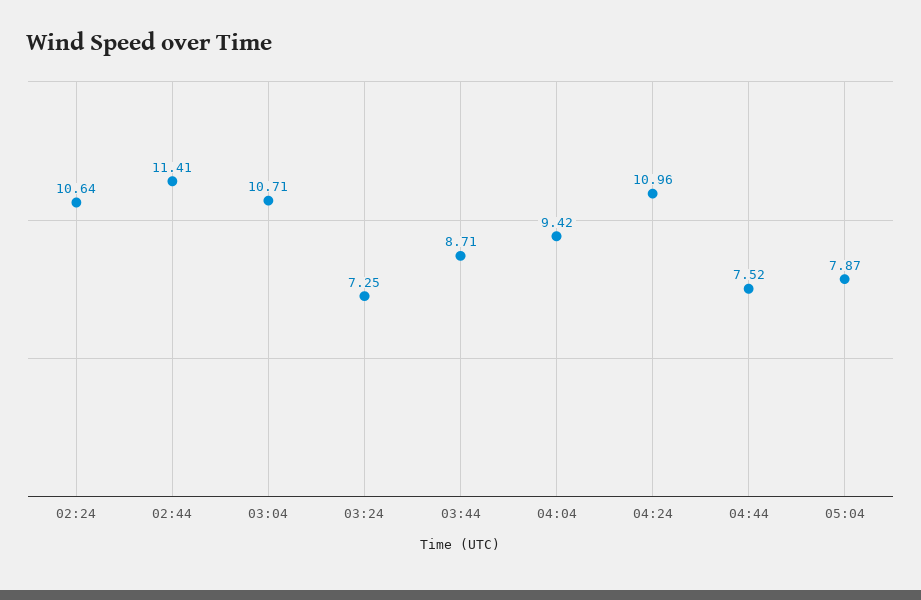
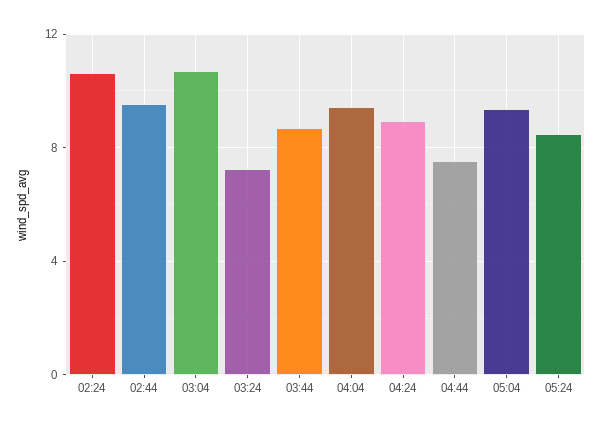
02:44: 11.41 -> 9.5
04:24: 10.96 -> 9
05:04: 7.87 -> 9.5
05:24: none -> 8.5

